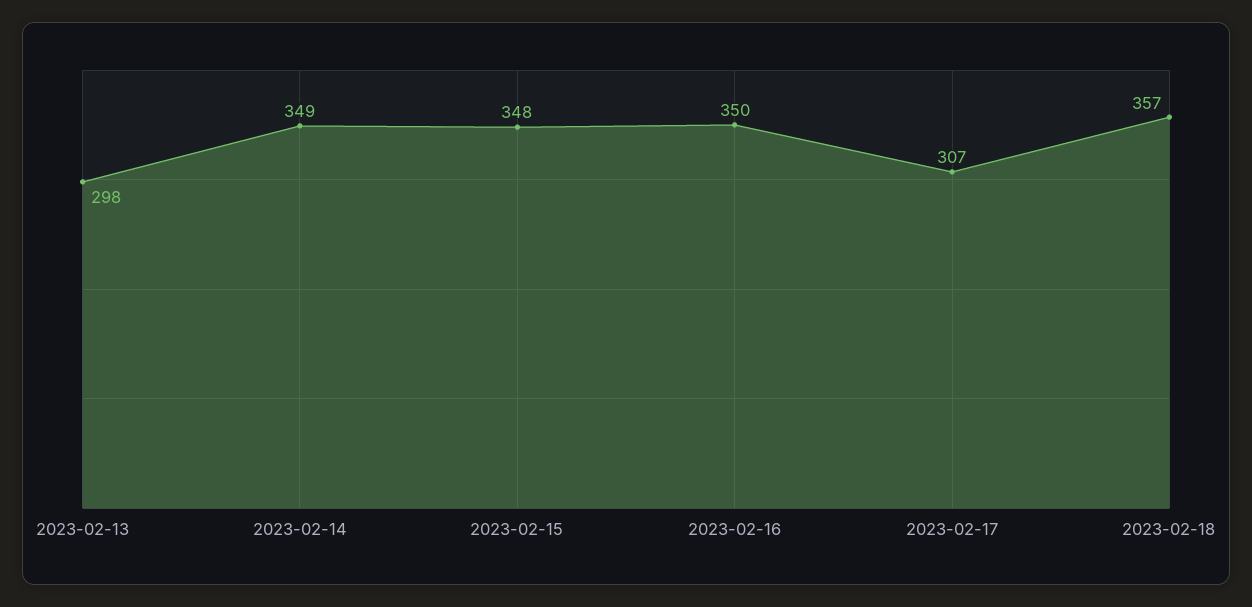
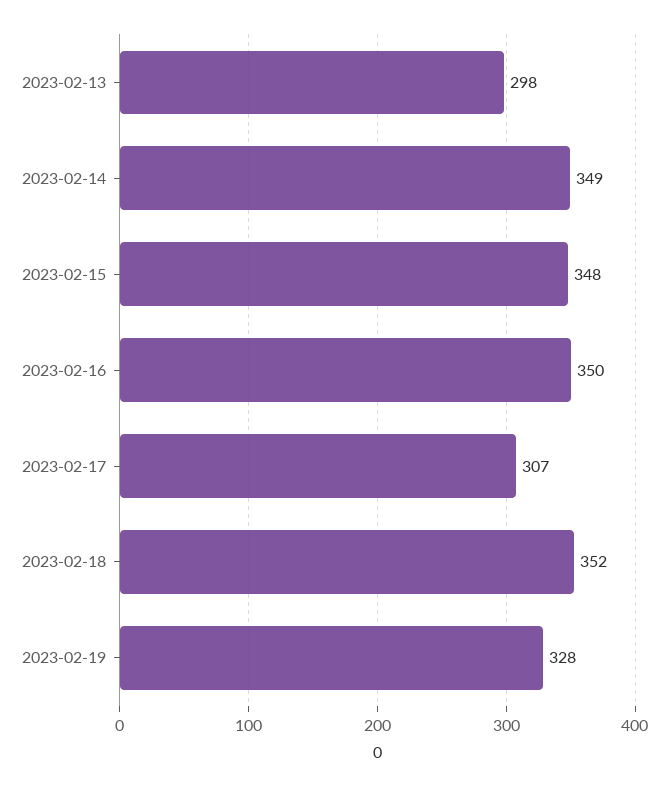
2023-02-18: 357 -> 352
2023-02-19: none -> 328

